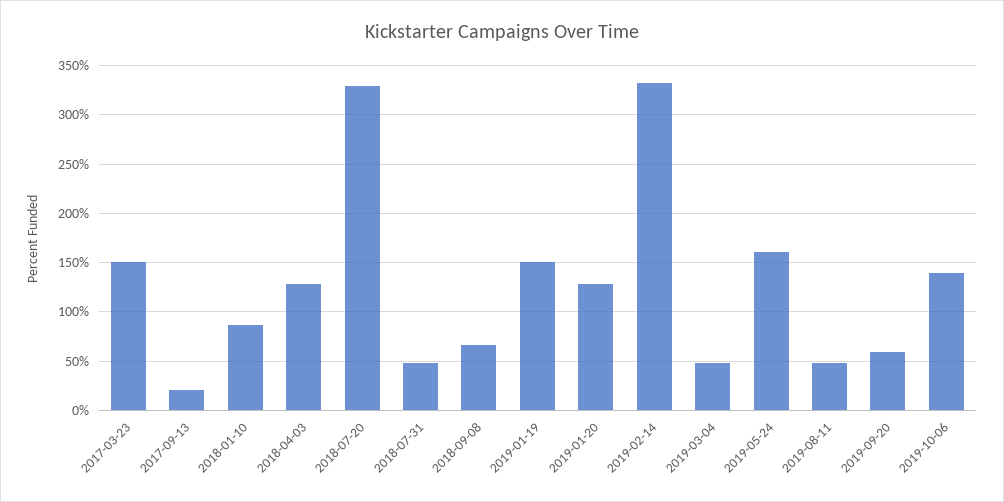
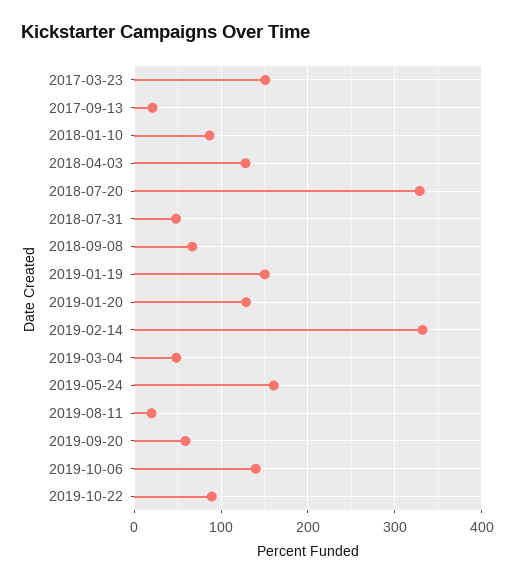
2019-08-11: 50 -> 20
2019-10-22: none -> 90

